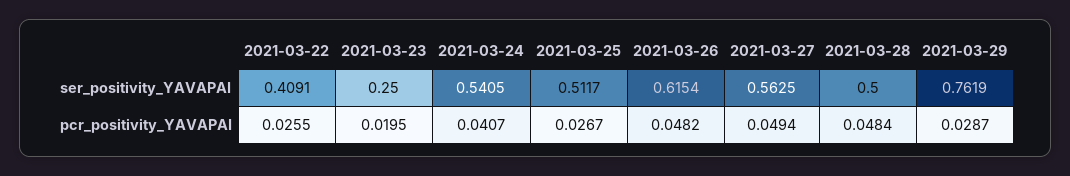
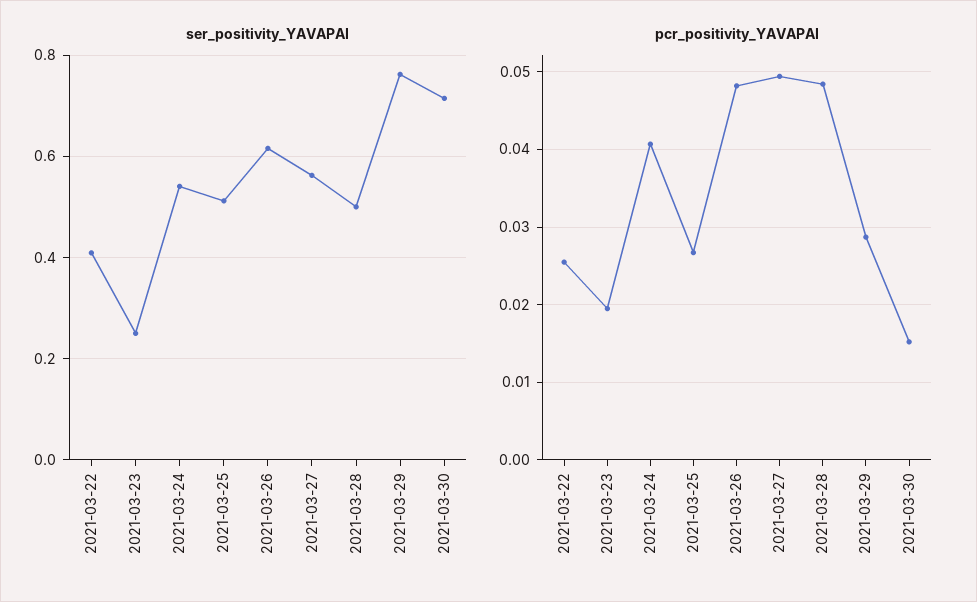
ser_positivity_YAVAPAI, 2021-03-30: none -> 0.72
pcr_positivity_YAVAPAI, 2021-03-30: none -> 0.015

